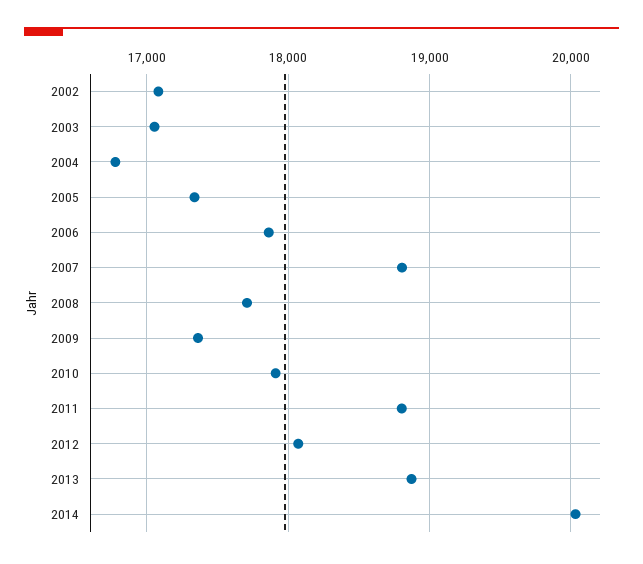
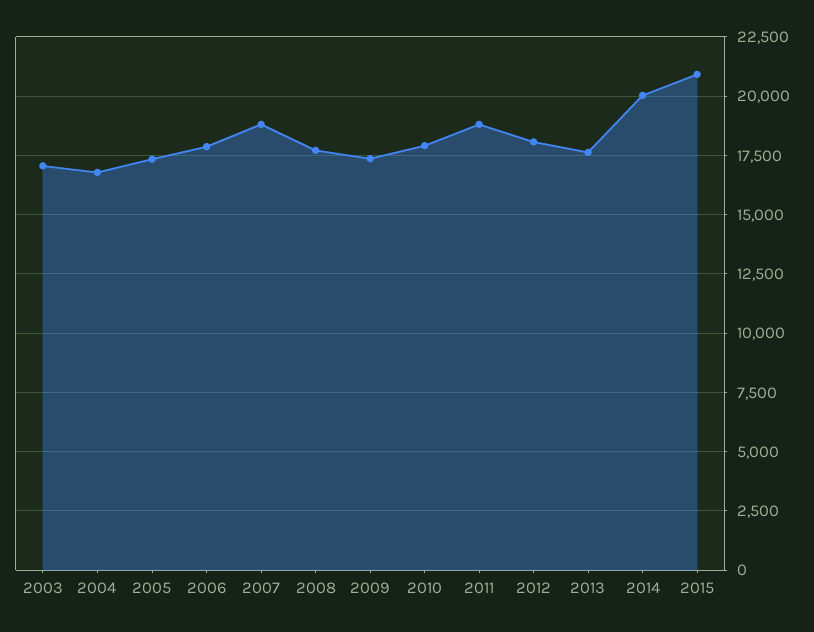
2002: 17100 -> none
2013: 18900 -> 17500
2015: none -> 21000

